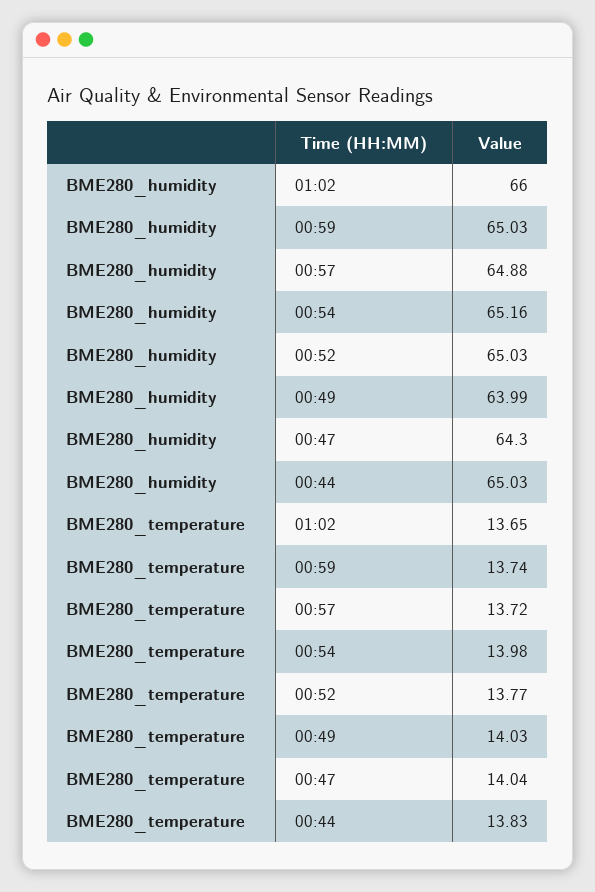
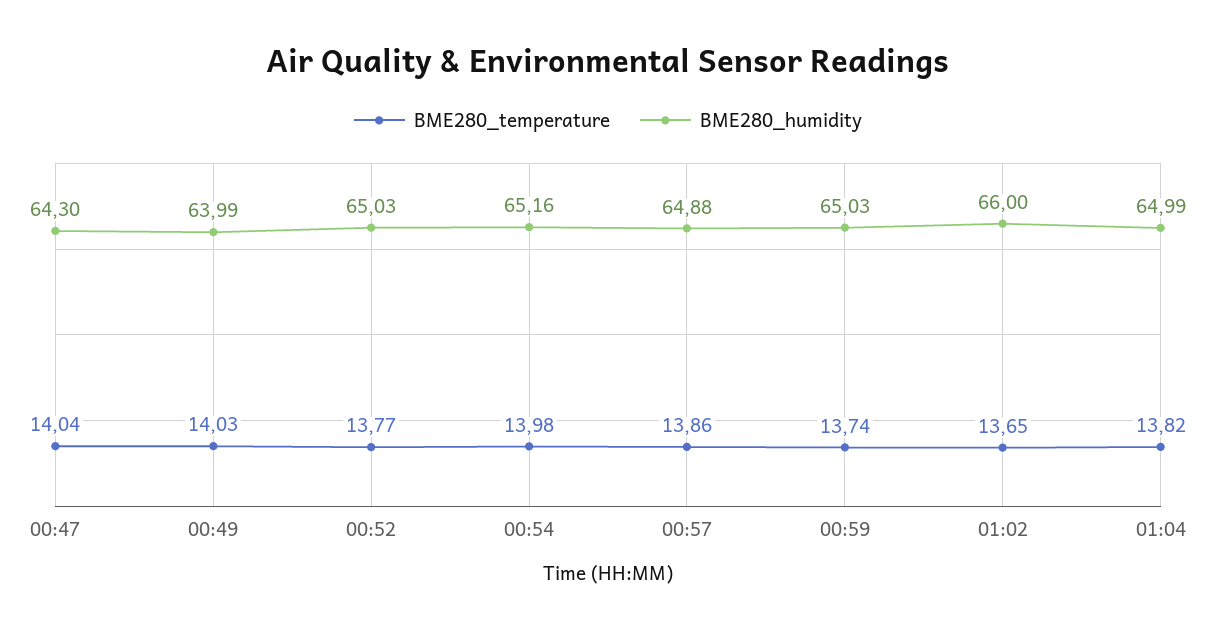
BME280_humidity, 00:44: 65.03 -> none
BME280_temperature, 00:57: 13.72 -> 13.86
BME280_temperature, 00:44: 13.83 -> none
BME280_temperature, 01:04: none -> 13.82
BME280_humidity, 01:04: none -> 64.99

